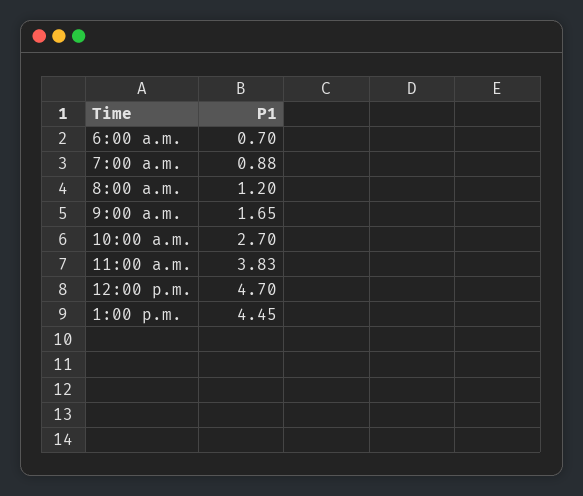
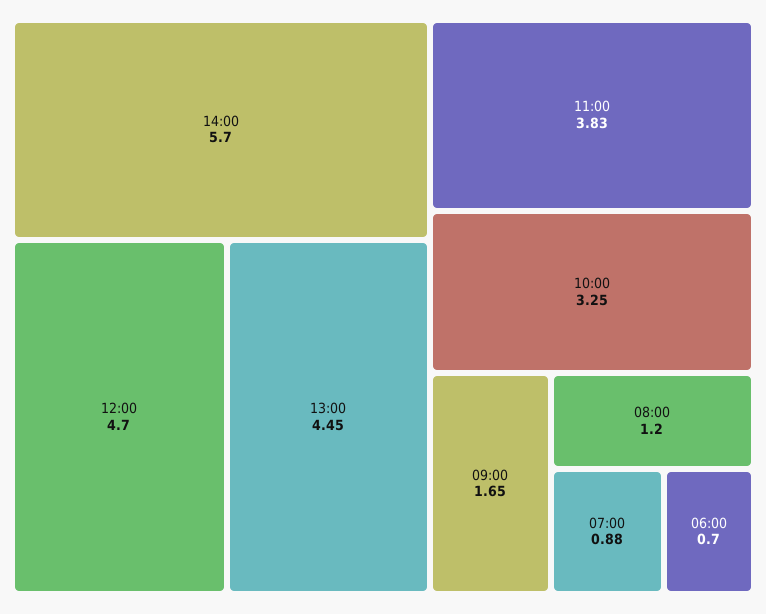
10:00 a.m.: 2.7 -> 3.25
14:00: none -> 5.7

